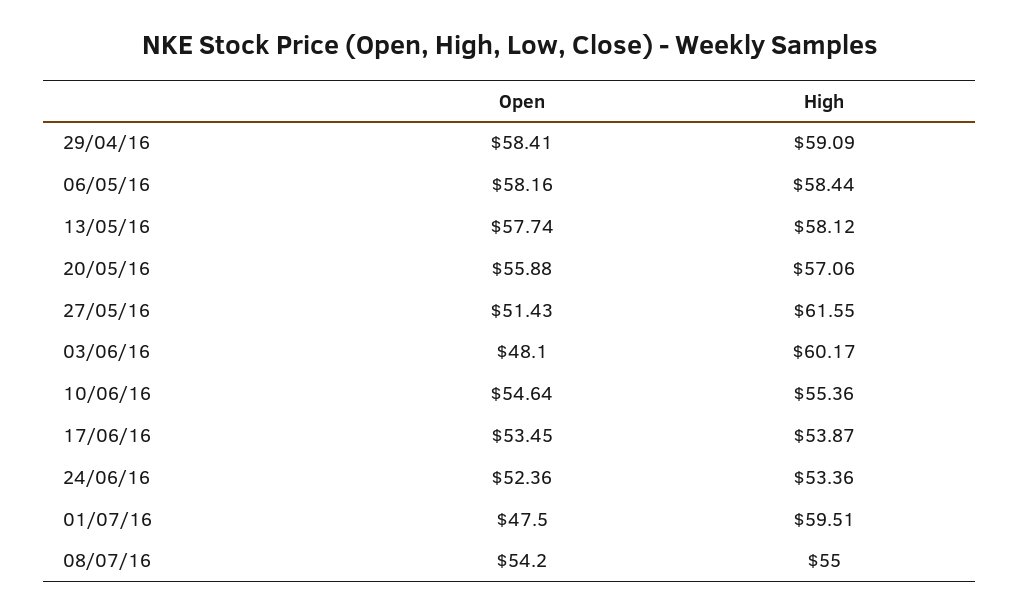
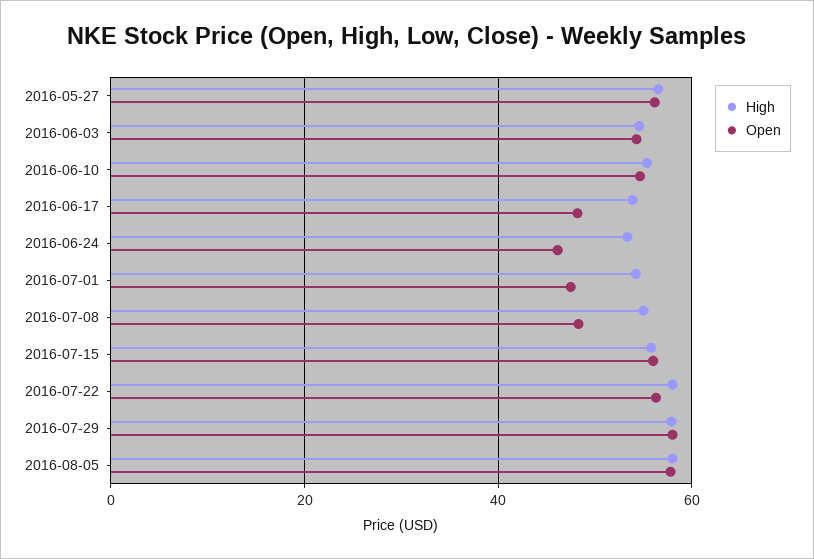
Open, 29/04/16: 58.41 -> none
High, 29/04/16: 59.09 -> none
Open, 06/05/16: 58.16 -> none
High, 06/05/16: 58.44 -> none
Open, 13/05/16: 57.74 -> none
High, 13/05/16: 58.12 -> none
Open, 20/05/16: 55.88 -> none
High, 20/05/16: 57.06 -> none
Open, 27/05/16: 51.43 -> 56
High, 27/05/16: 61.55 -> 56
Open, 03/06/16: 48.1 -> 54
High, 03/06/16: 60.17 -> 54
Open, 17/06/16: 53.45 -> 48
Open, 24/06/16: 52.36 -> 46
High, 01/07/16: 59.51 -> 54
Open, 08/07/16: 54.2 -> 48
High, 2016-07-15: none -> 56
Open, 2016-07-15: none -> 56
High, 2016-07-22: none -> 58
Open, 2016-07-22: none -> 56
High, 2016-07-29: none -> 58
Open, 2016-07-29: none -> 58
High, 2016-08-05: none -> 58
Open, 2016-08-05: none -> 58

